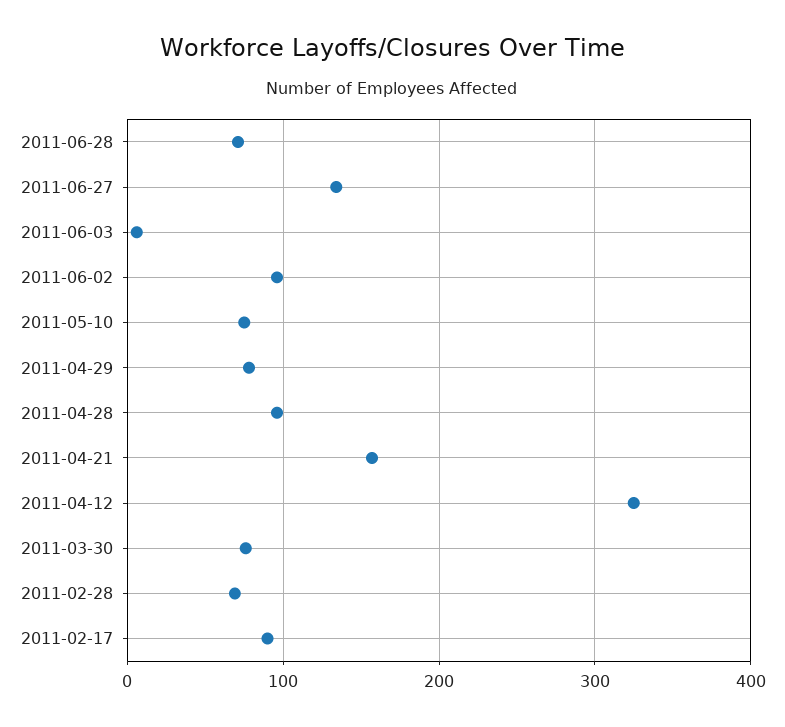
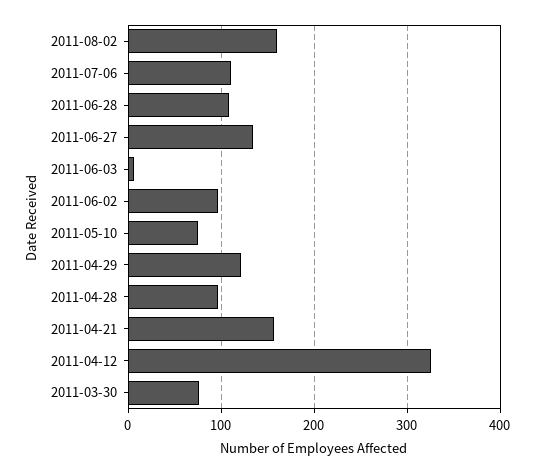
2011-06-28: 70 -> 110
2011-04-29: 80 -> 120
2011-02-28: 70 -> none
2011-02-17: 90 -> none
2011-08-02: none -> 160
2011-07-06: none -> 110

